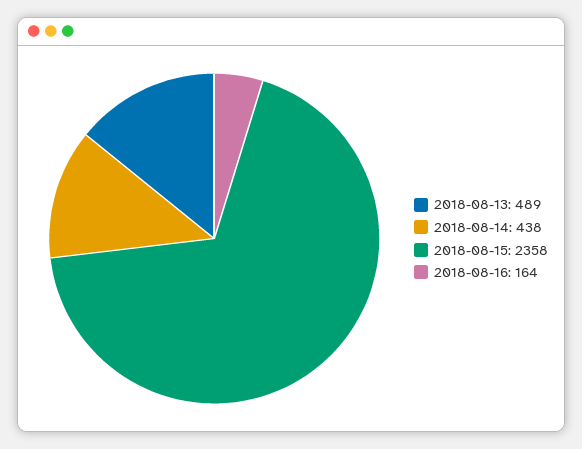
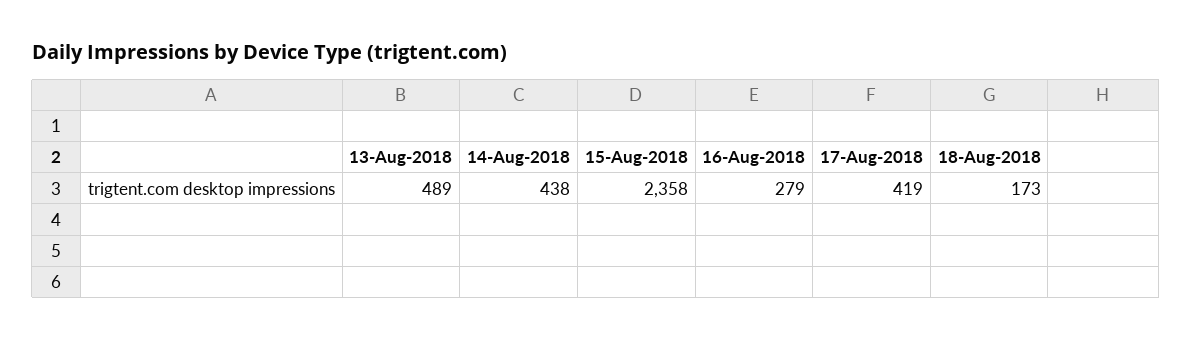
2018-08-16: 164 -> 279
17-Aug-2018: none -> 419
18-Aug-2018: none -> 173

